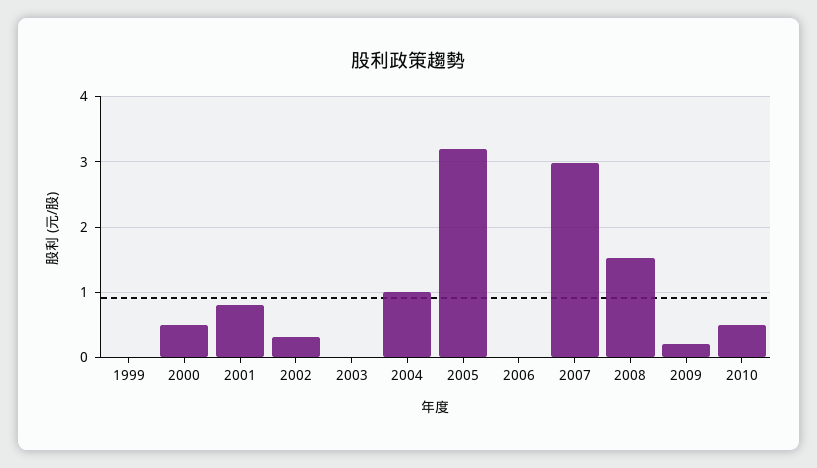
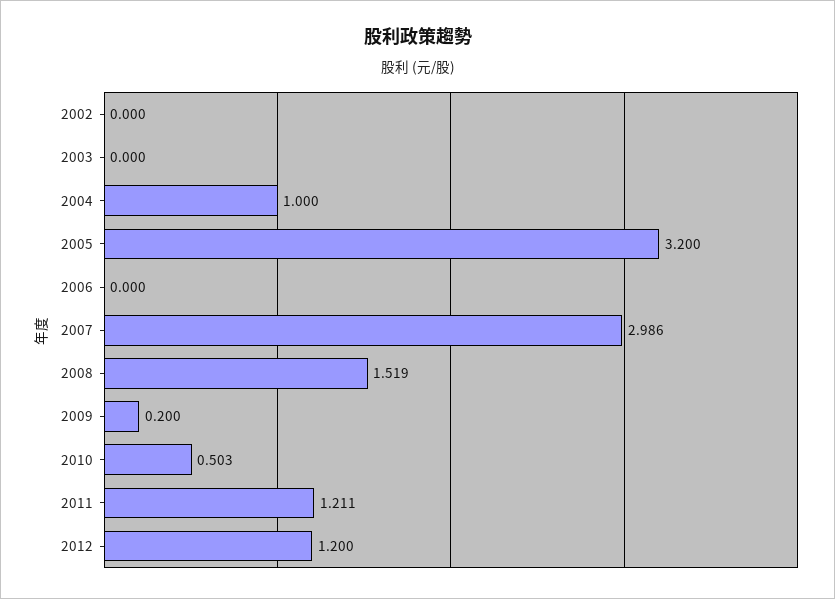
1999: 0 -> none
2000: 0.5 -> none
2001: 0.8 -> none
2002: 0.3 -> 0
2011: none -> 1.211
2012: none -> 1.2

